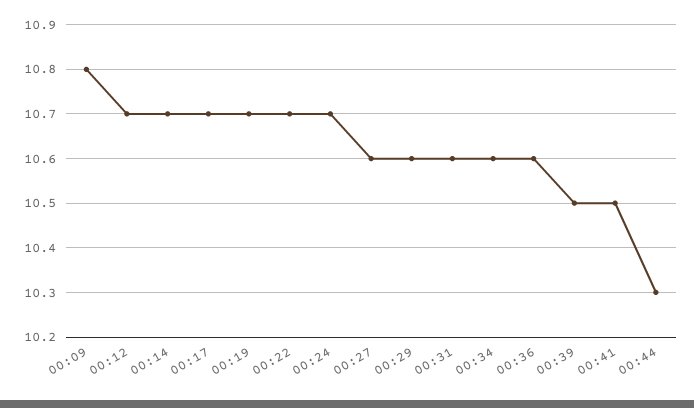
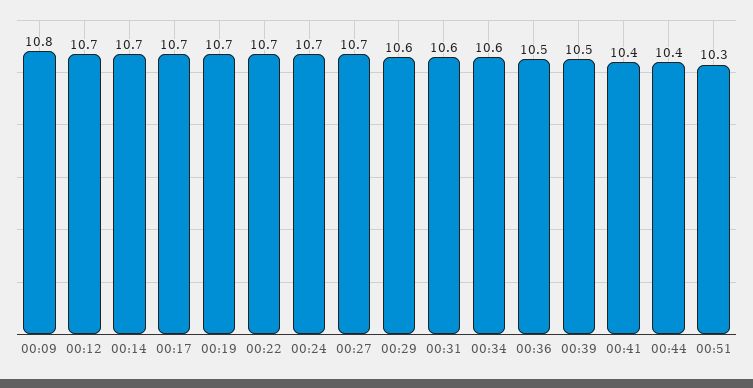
00:27: 10.6 -> 10.7
00:36: 10.6 -> 10.5
00:41: 10.5 -> 10.4
00:44: 10.3 -> 10.4
00:51: none -> 10.3

